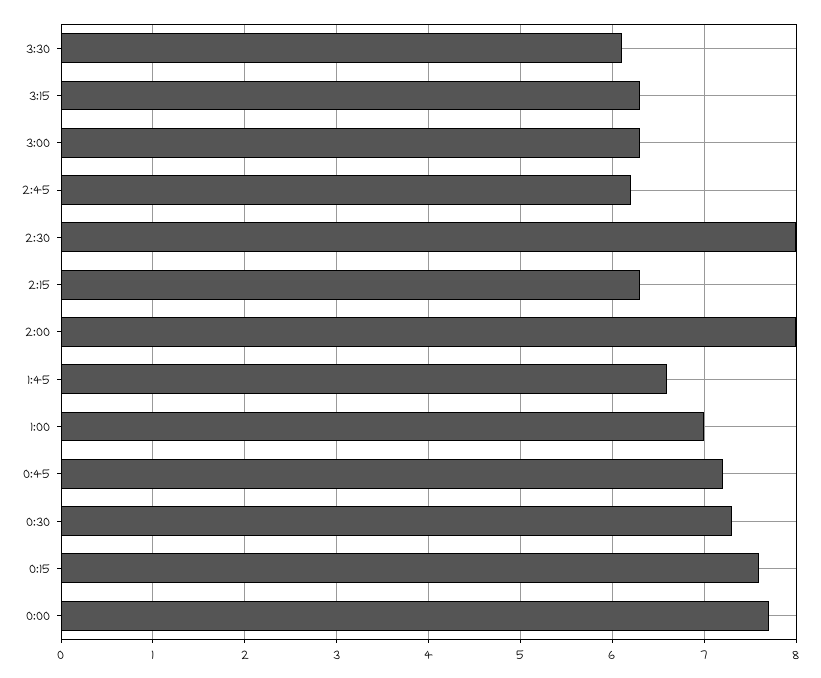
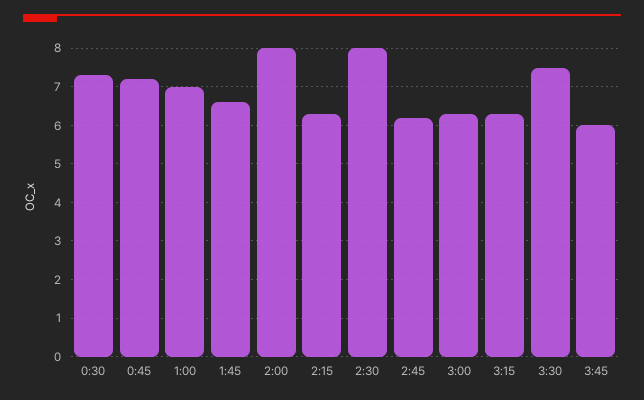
3:30: 6.1 -> 7.5
0:15: 7.6 -> none
0:00: 7.7 -> none
3:45: none -> 6

